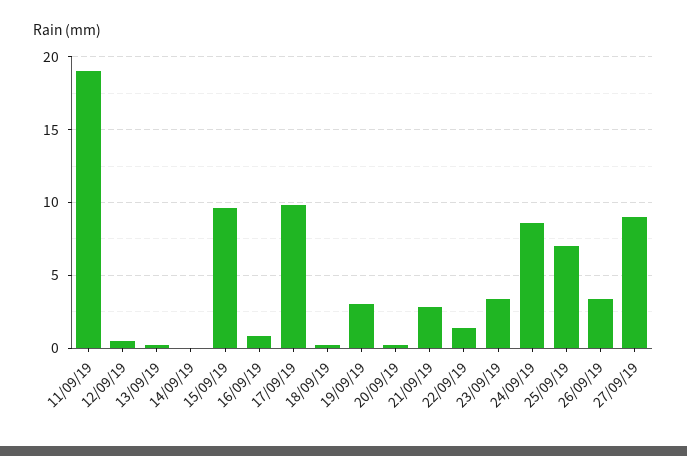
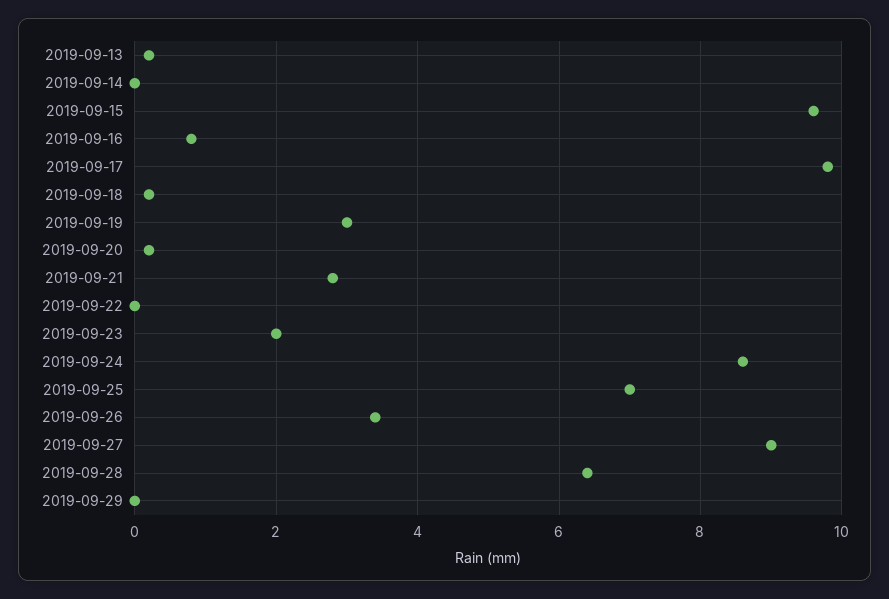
11/09/19: 19 -> none
12/09/19: 0.5 -> none
22/09/19: 1.5 -> 0
23/09/19: 3.5 -> 2
2019-09-28: none -> 6.5
2019-09-29: none -> 0

